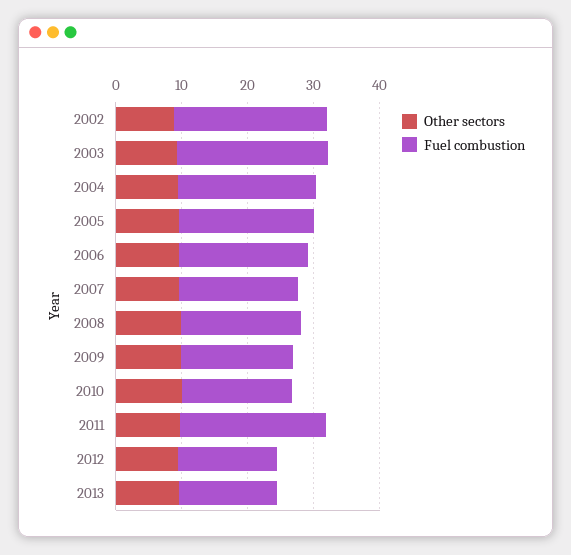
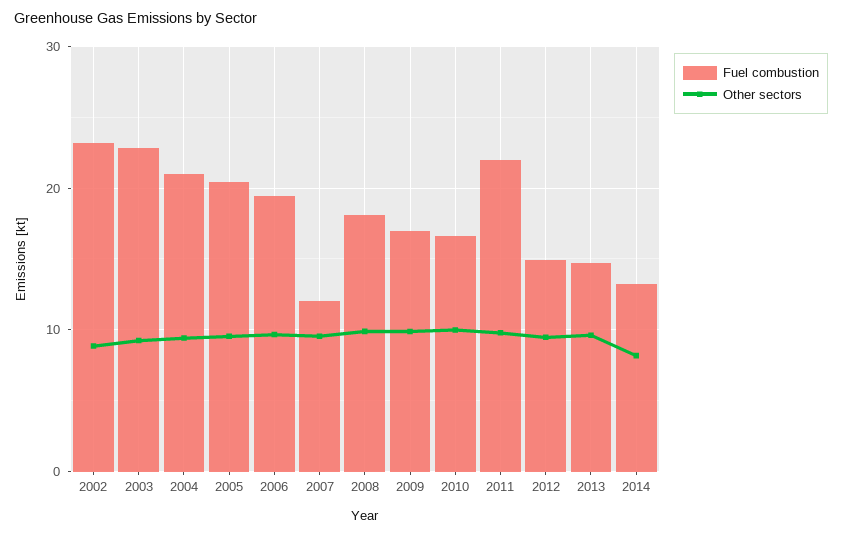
Fuel combustion, 2007: 18 -> 12
Fuel combustion, 2014: none -> 13
Other sectors, 2014: none -> 8

